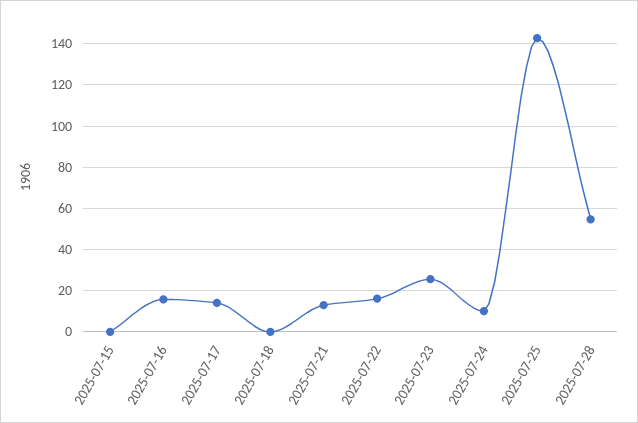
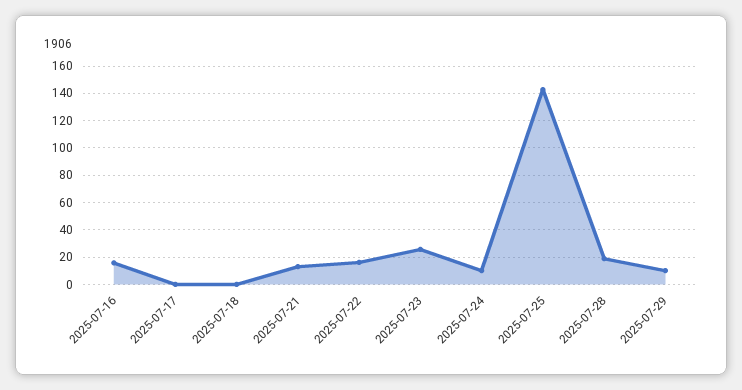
2025-07-15: 0 -> none
2025-07-17: 15 -> 0
2025-07-28: 55 -> 20
2025-07-29: none -> 10

